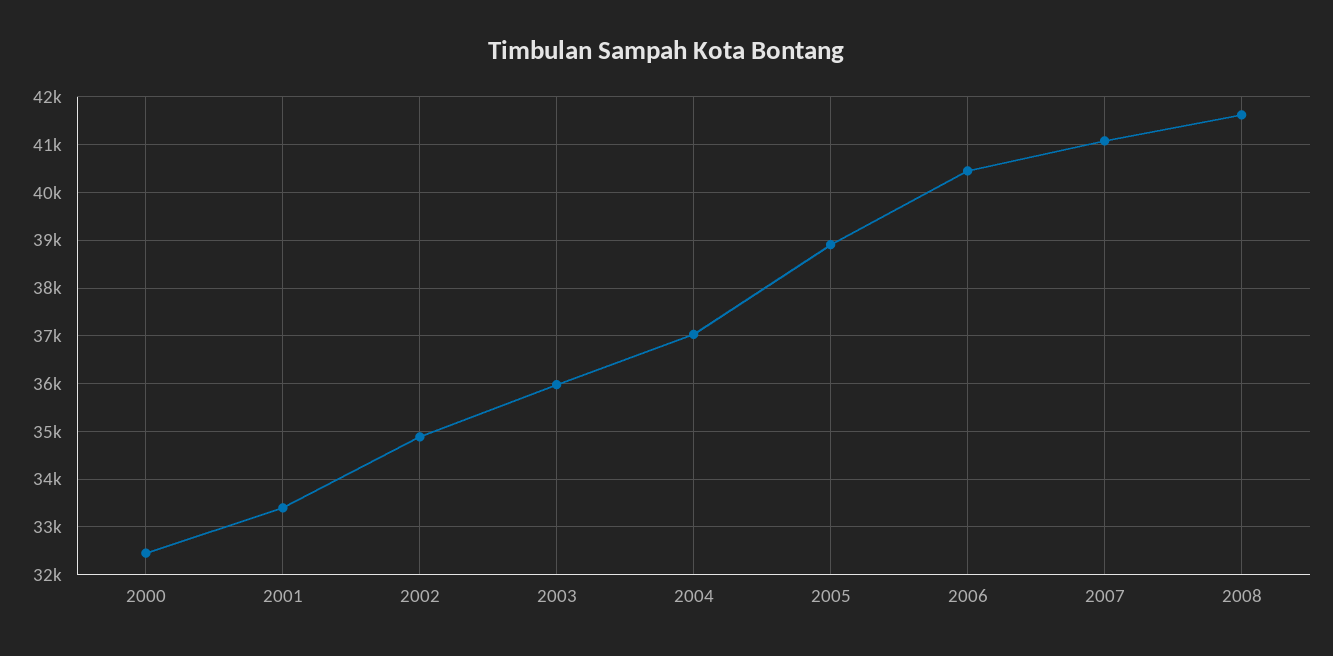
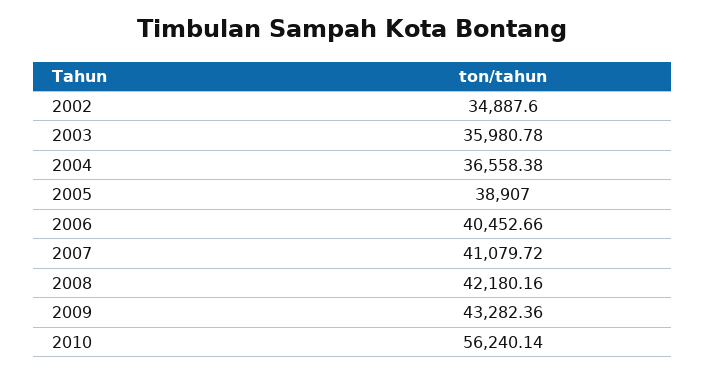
2000: 32400 -> none
2001: 33400 -> none
2004: 37000 -> 36558.38
2008: 41600 -> 42180.16
2009: none -> 43282.36
2010: none -> 56240.14

